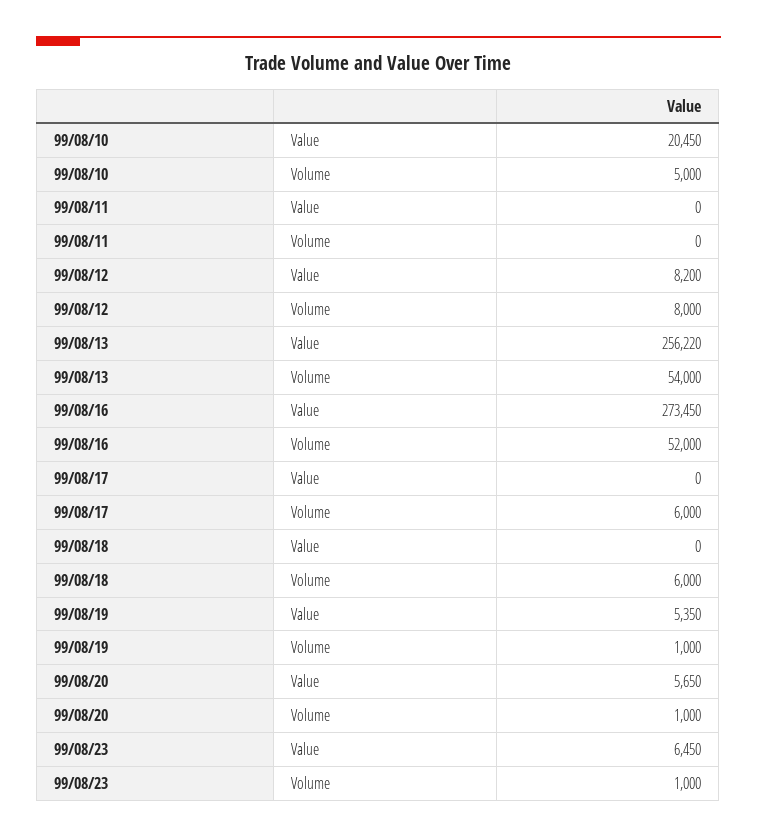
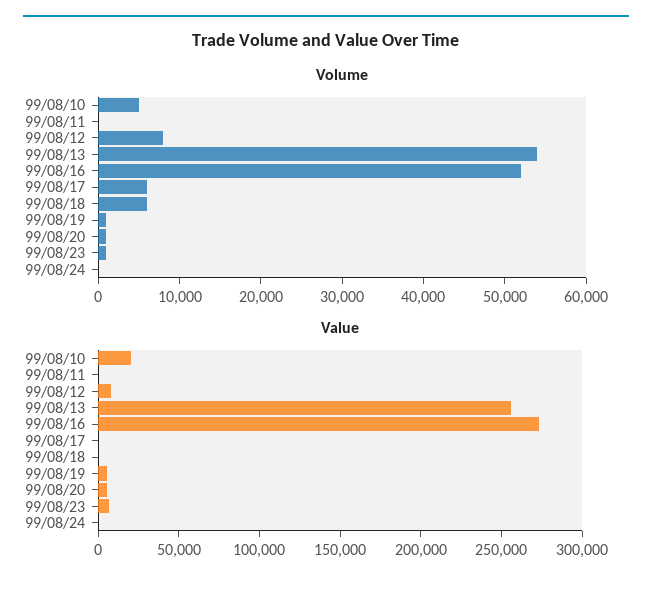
Volume, 99/08/24: none -> 0
Value, 99/08/24: none -> 0

